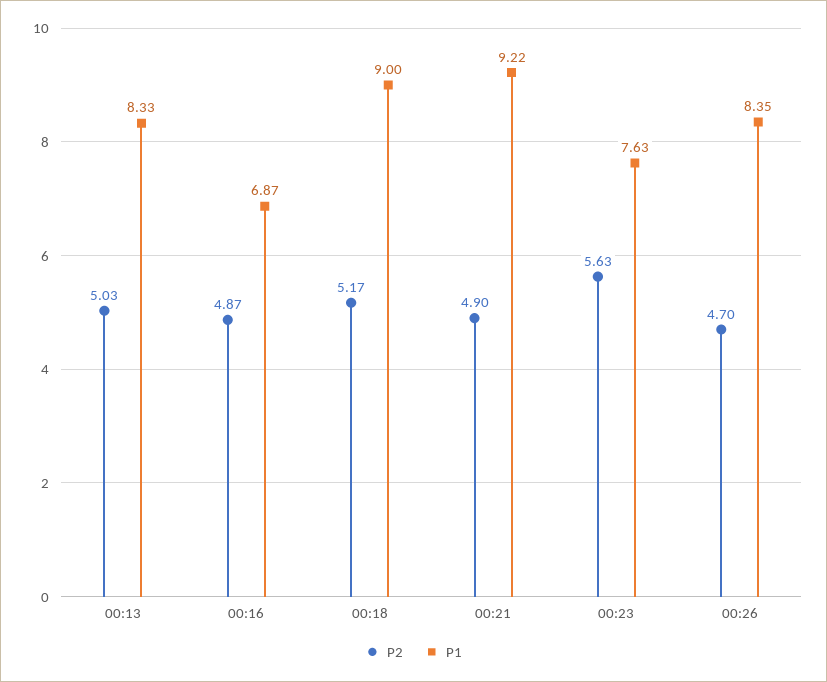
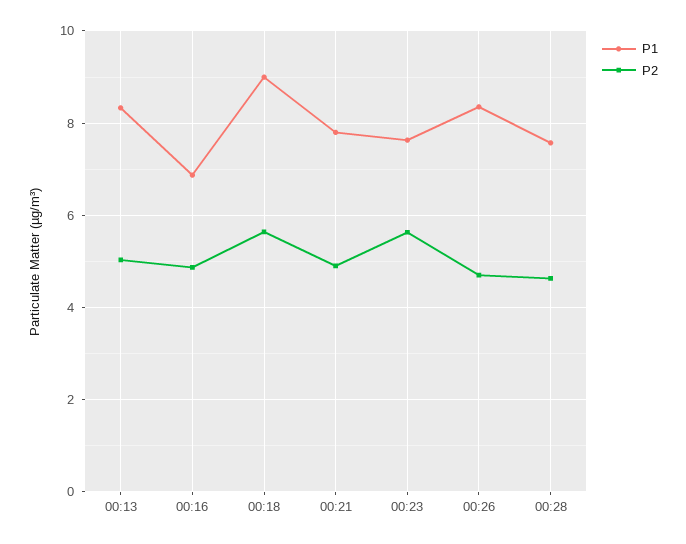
P2, 00:18: 5.17 -> 5.6
P1, 00:21: 9.22 -> 7.8
P1, 00:28: none -> 7.6
P2, 00:28: none -> 4.6

